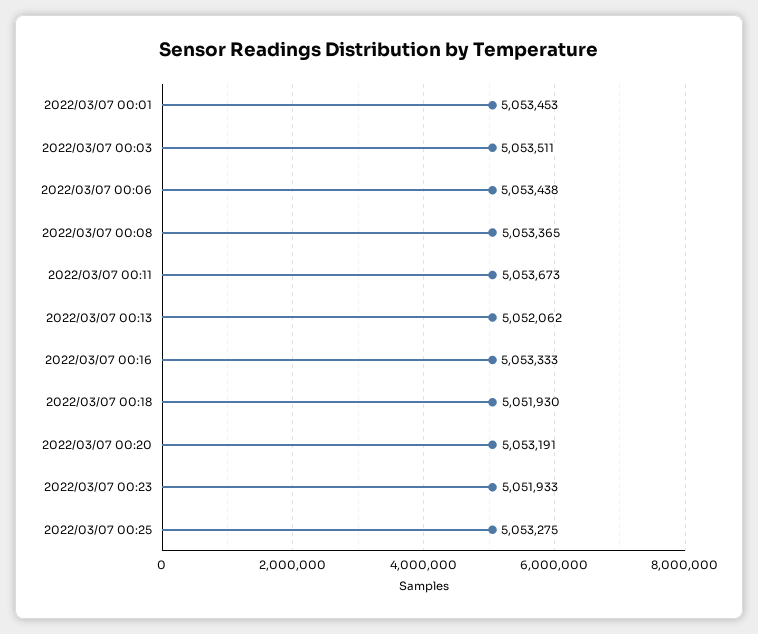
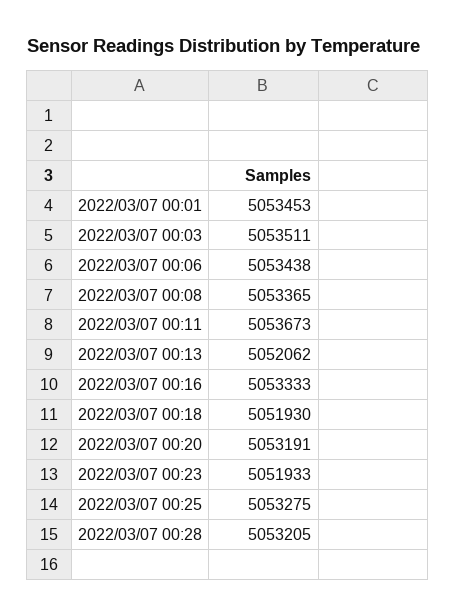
2022/03/07 00:28: none -> 5053205

